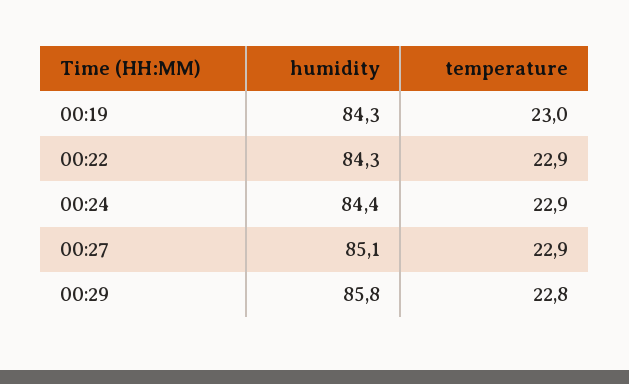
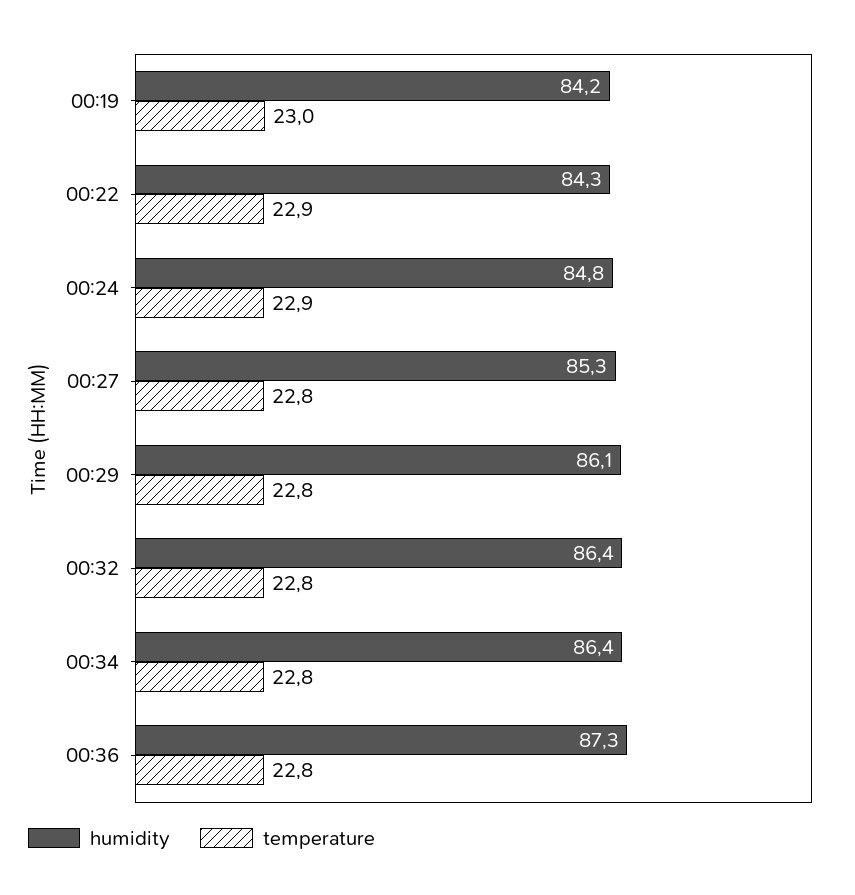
humidity, 00:19: 84.3 -> 84.2
humidity, 00:24: 84.4 -> 84.8
humidity, 00:27: 85.1 -> 85.3
temperature, 00:27: 22.9 -> 22.8
humidity, 00:29: 85.8 -> 86.1
humidity, 00:32: none -> 86.4
temperature, 00:32: none -> 22.8
humidity, 00:34: none -> 86.4
temperature, 00:34: none -> 22.8
humidity, 00:36: none -> 87.3
temperature, 00:36: none -> 22.8

